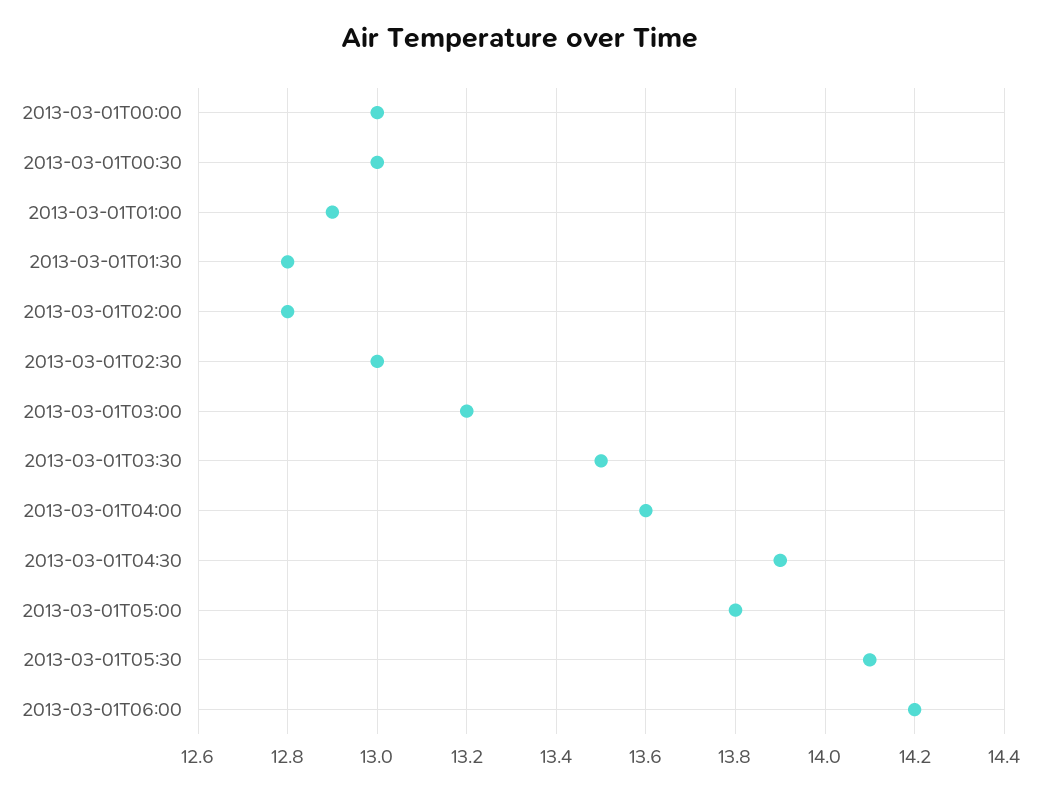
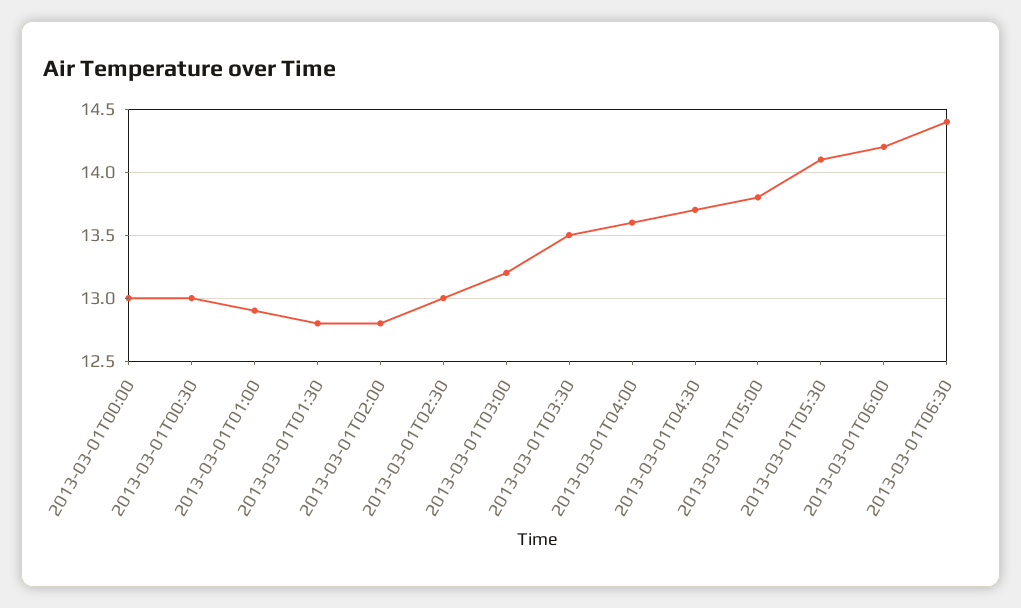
2013-03-01T04:30: 13.9 -> 13.7
2013-03-01T06:30: none -> 14.4

